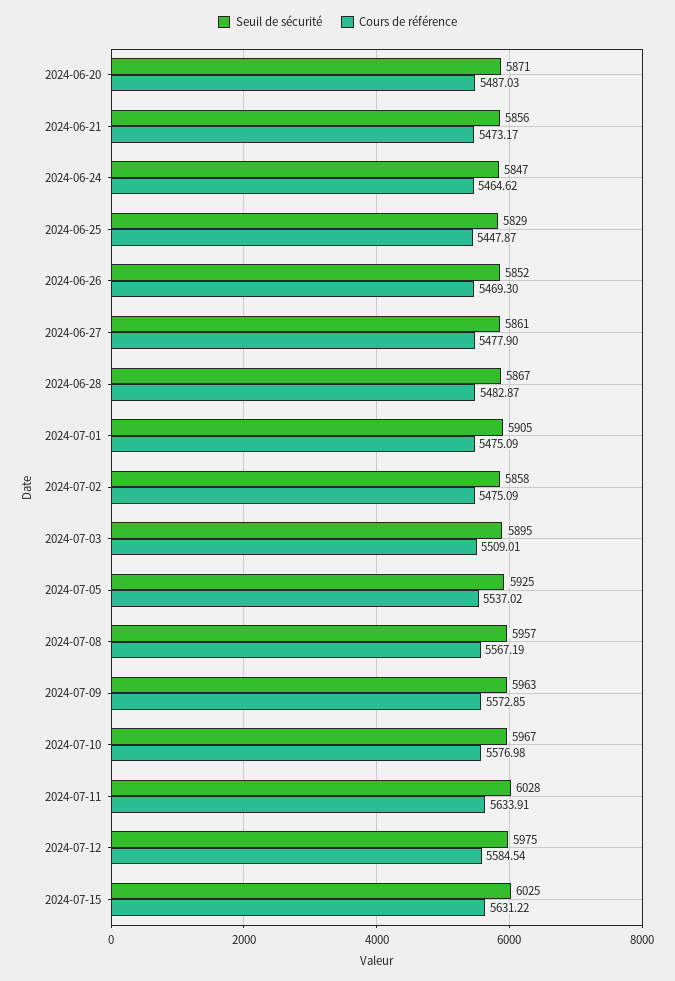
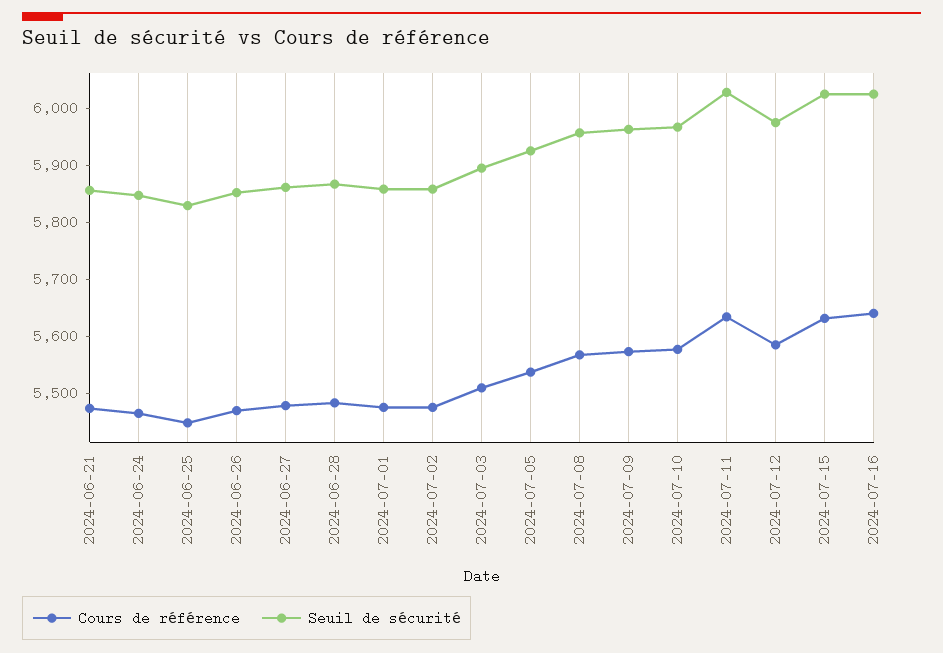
Seuil de sécurité, 2024-06-20: 5871 -> none
Cours de référence, 2024-06-20: 5487.03 -> none
Seuil de sécurité, 2024-07-01: 5905 -> 5860
Cours de référence, 2024-07-16: none -> 5640
Seuil de sécurité, 2024-07-16: none -> 6020

